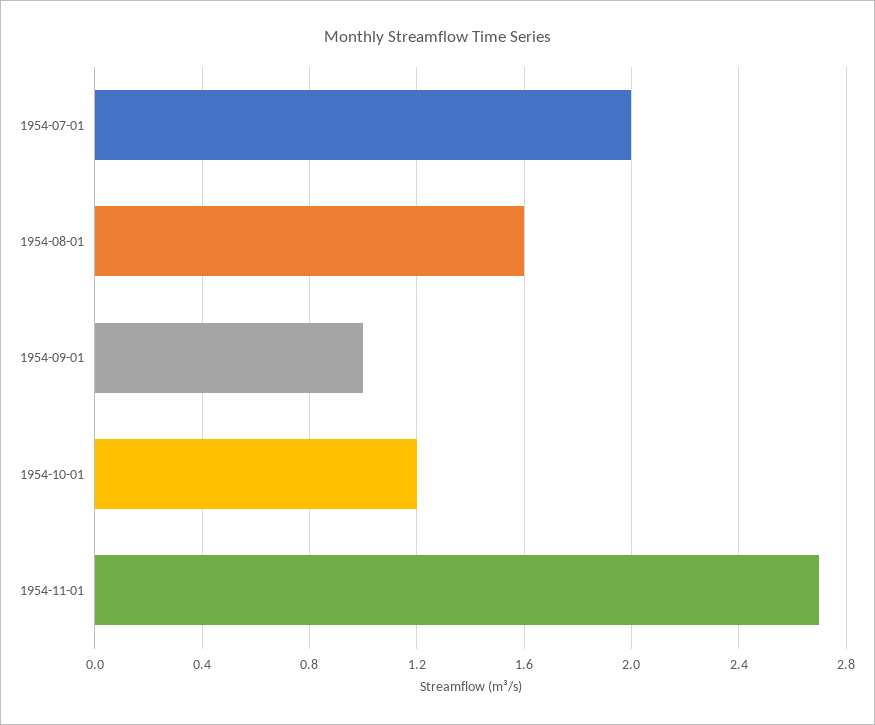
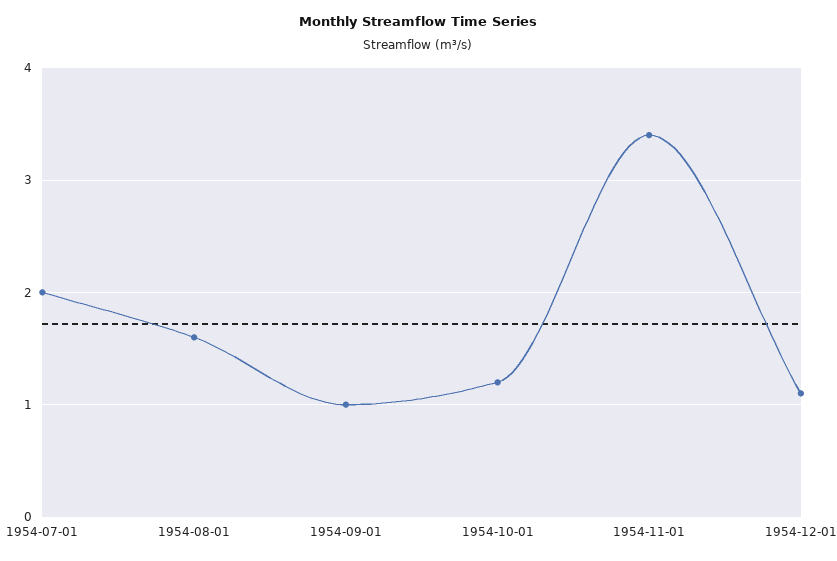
1954-11-01: 2.7 -> 3.4
1954-12-01: none -> 1.1

